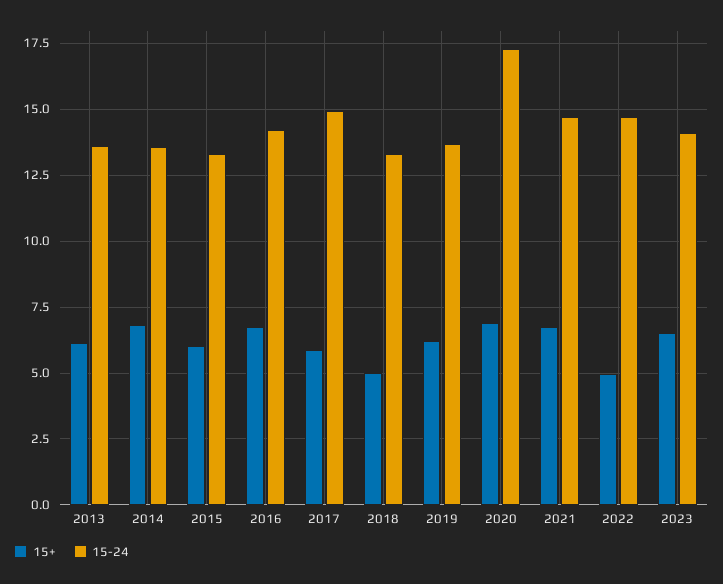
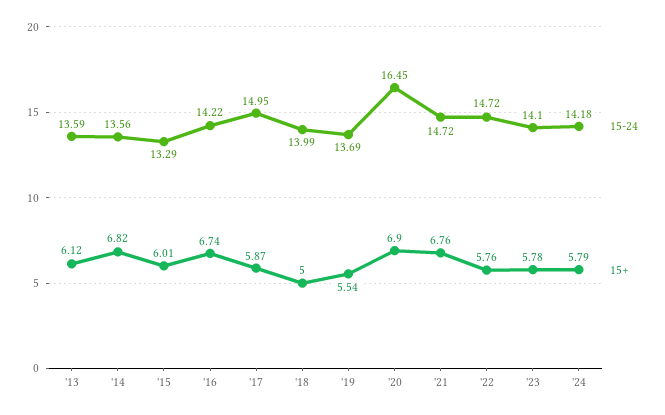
15-24, 2018: 13.25 -> 13.99
15+, 2019: 6.25 -> 5.54
15-24, 2020: 17.25 -> 16.45
15+, 2022: 5 -> 5.76
15+, 2023: 6.5 -> 5.78
15-24, '24: none -> 14.18
15+, '24: none -> 5.79

